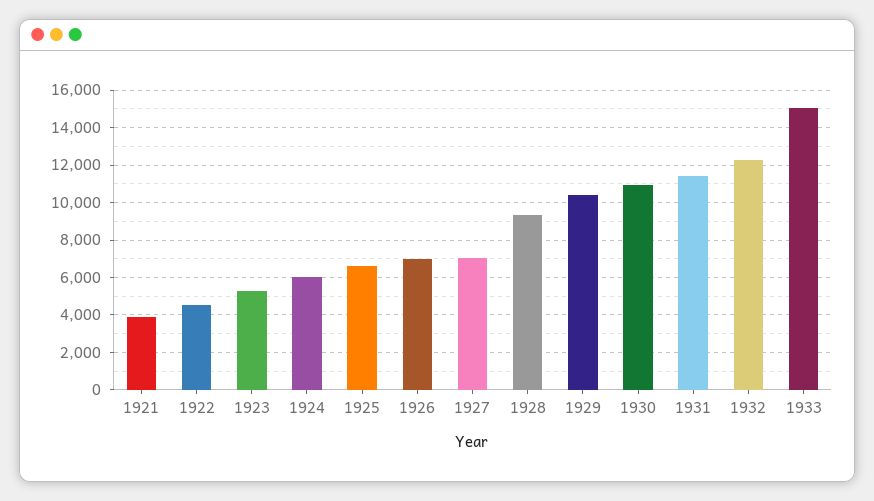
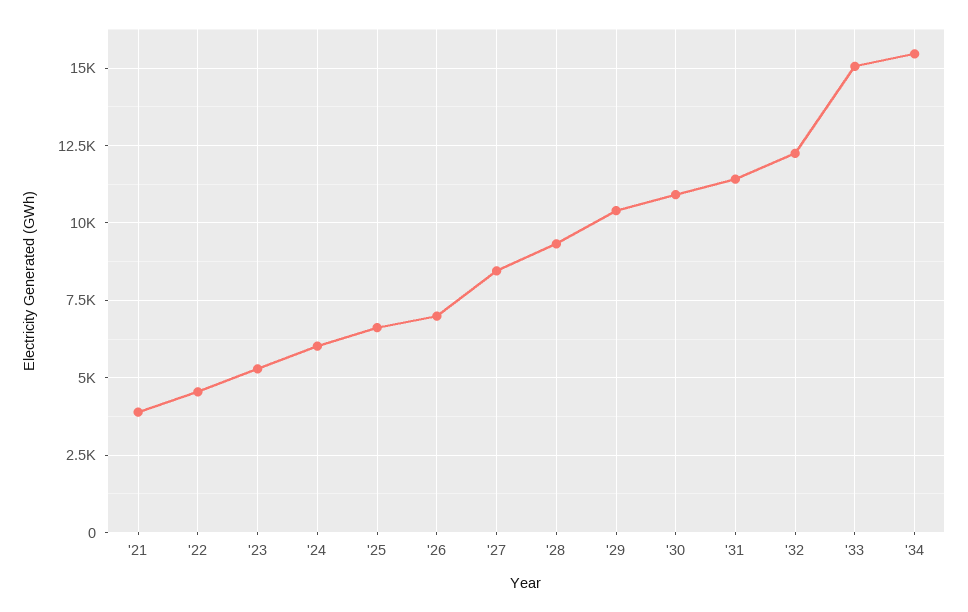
1927: 7000 -> 8500
'34: none -> 15500

